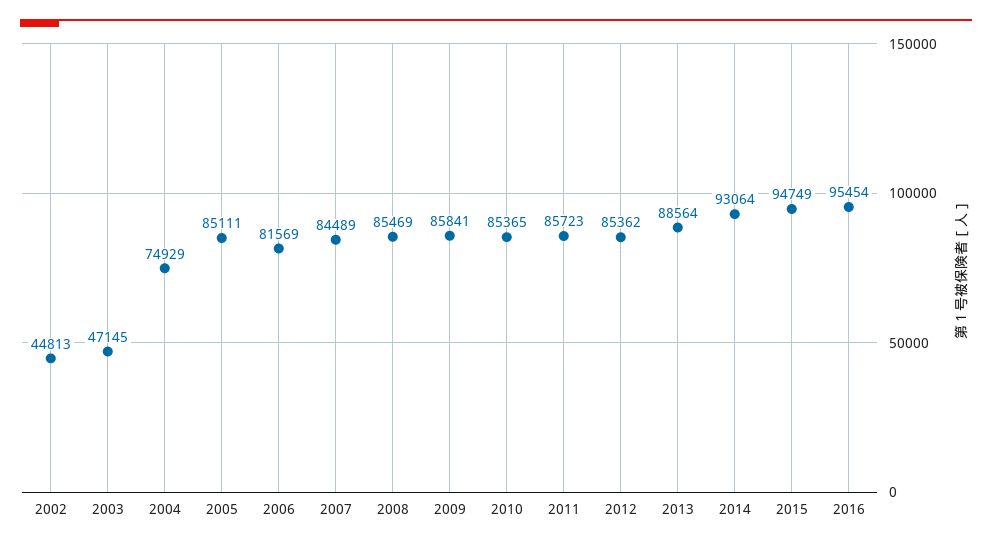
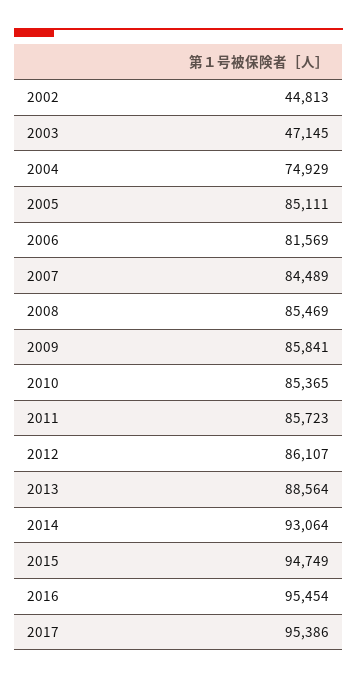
2012: 85362 -> 86107
2017: none -> 95386

